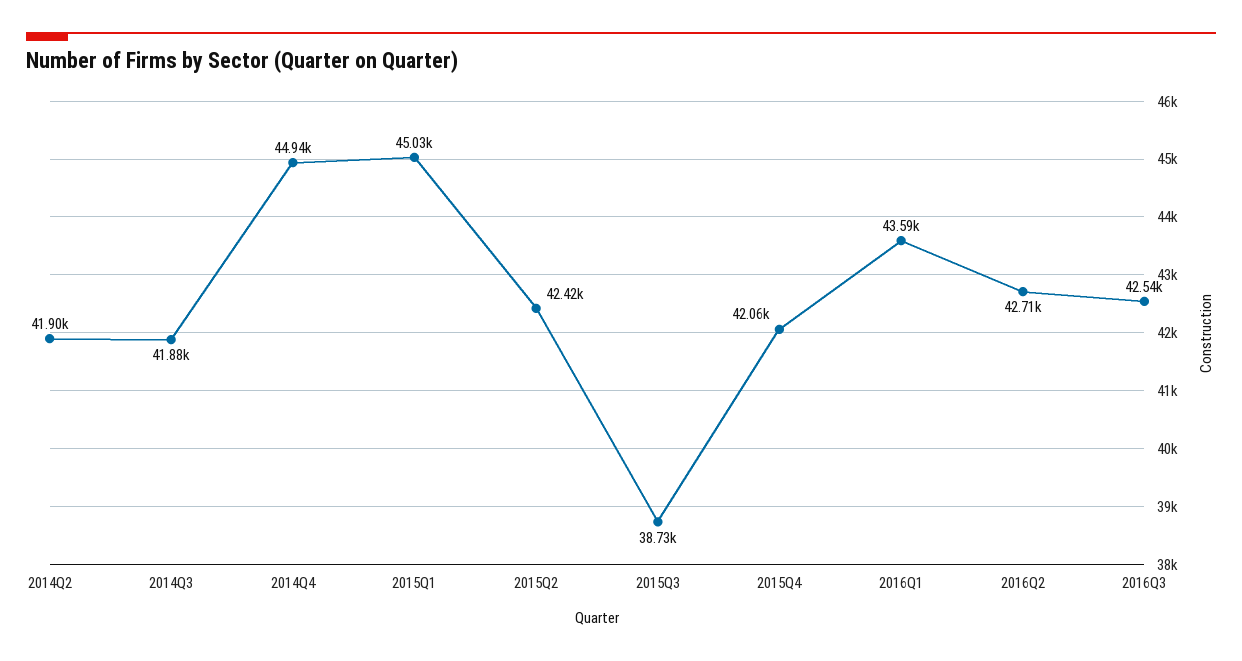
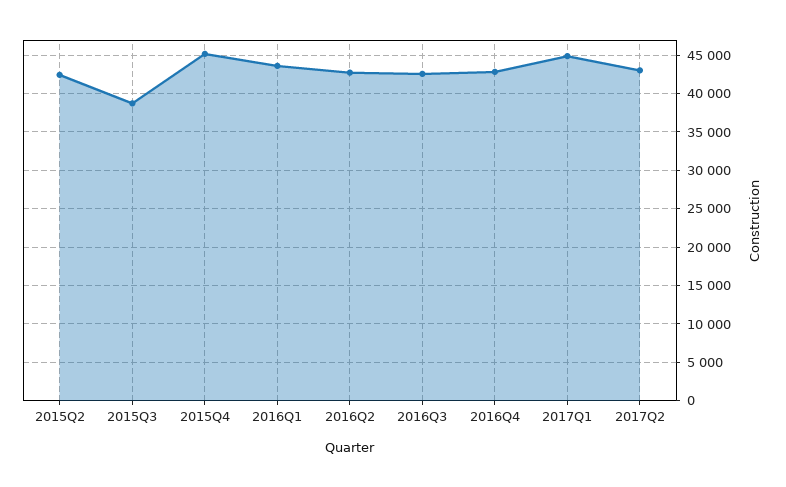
2014Q2: 41900 -> none
2014Q3: 41880 -> none
2014Q4: 44940 -> none
2015Q1: 45030 -> none
2015Q4: 42060 -> 45000
2016Q4: none -> 43000
2017Q1: none -> 45000
2017Q2: none -> 43000

